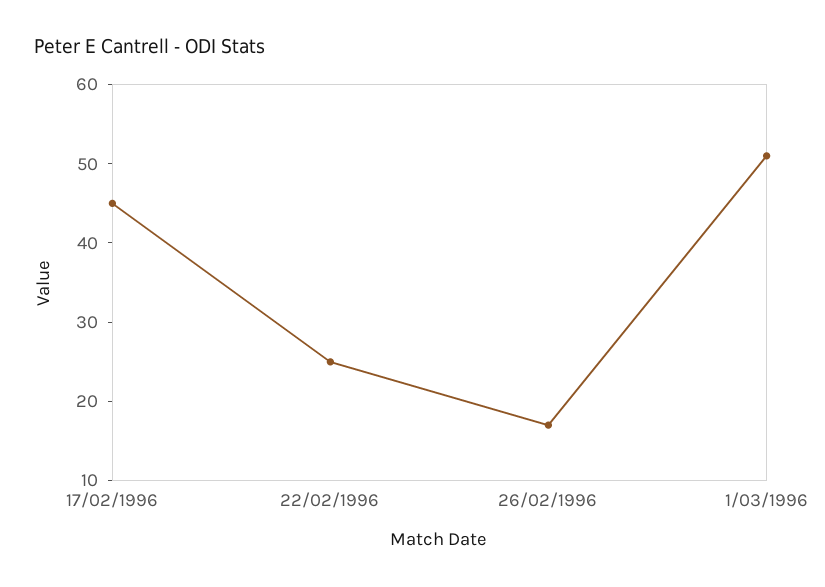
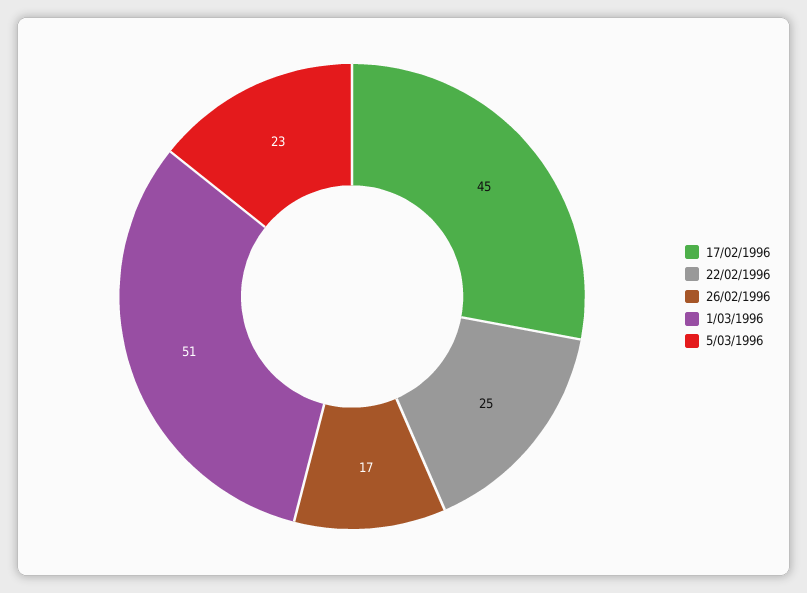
5/03/1996: none -> 23

